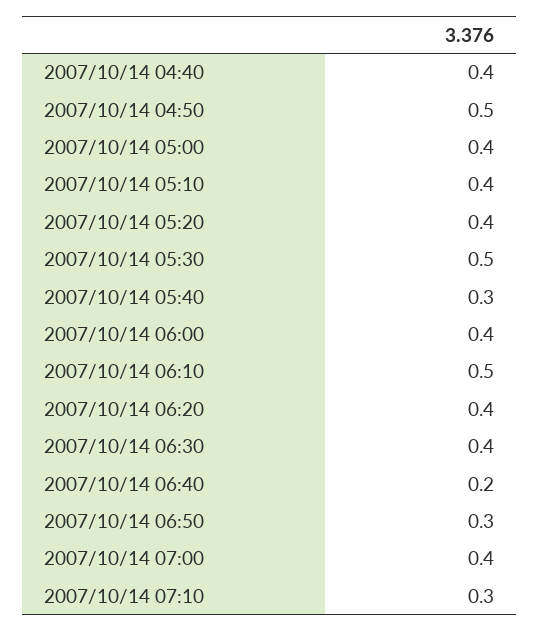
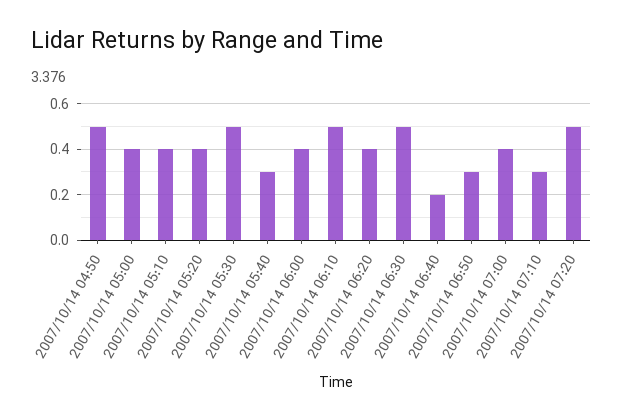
2007/10/14 04:40: 0.4 -> none
2007/10/14 06:30: 0.4 -> 0.5
2007/10/14 07:20: none -> 0.5

